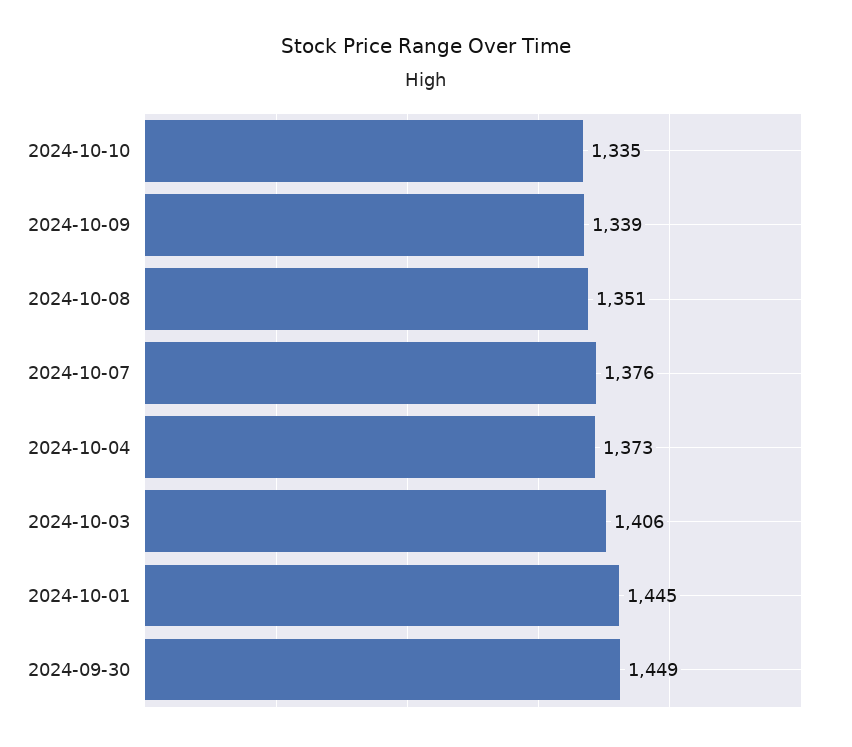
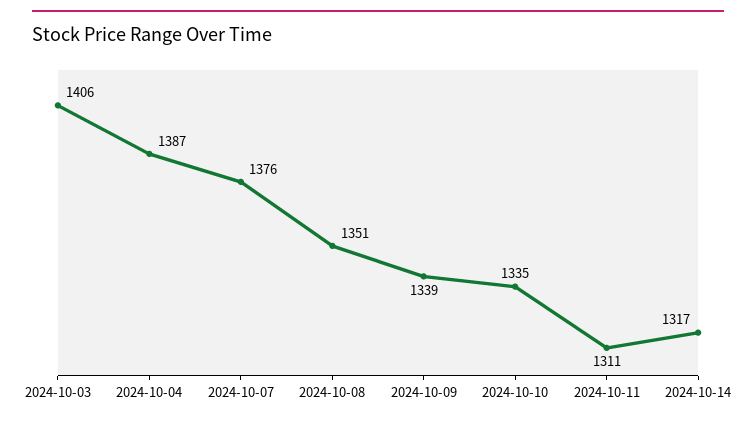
2024-10-04: 1373 -> 1387
2024-10-01: 1445 -> none
2024-09-30: 1449 -> none
2024-10-11: none -> 1311
2024-10-14: none -> 1317

